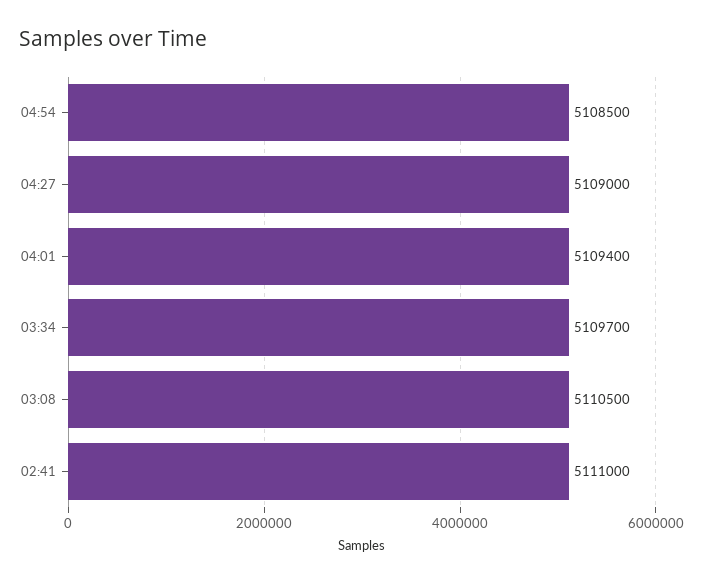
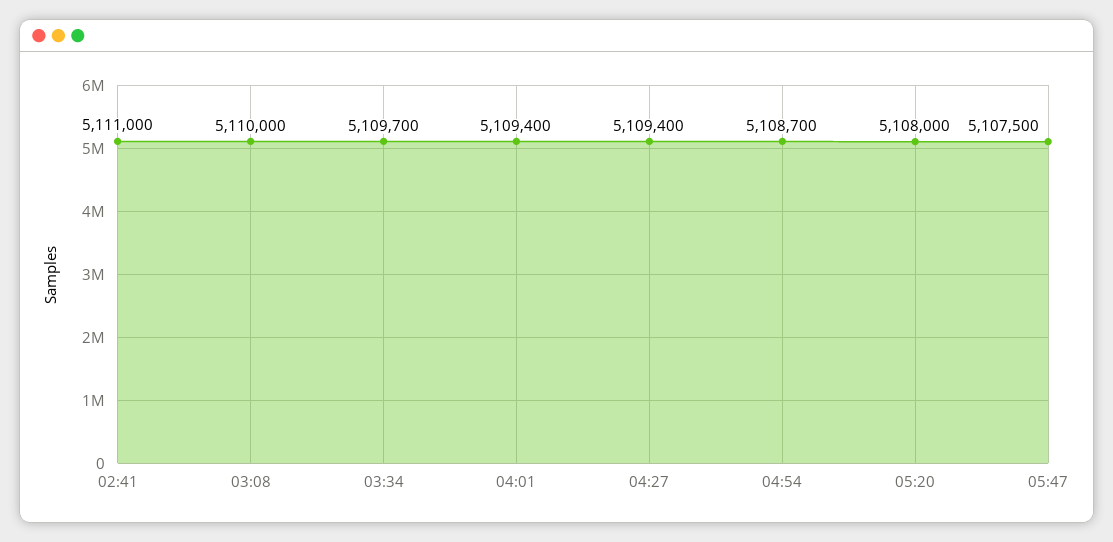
04:54: 5108500 -> 5108700
04:27: 5109000 -> 5109400
03:08: 5110500 -> 5110000
05:20: none -> 5108000
05:47: none -> 5107500

